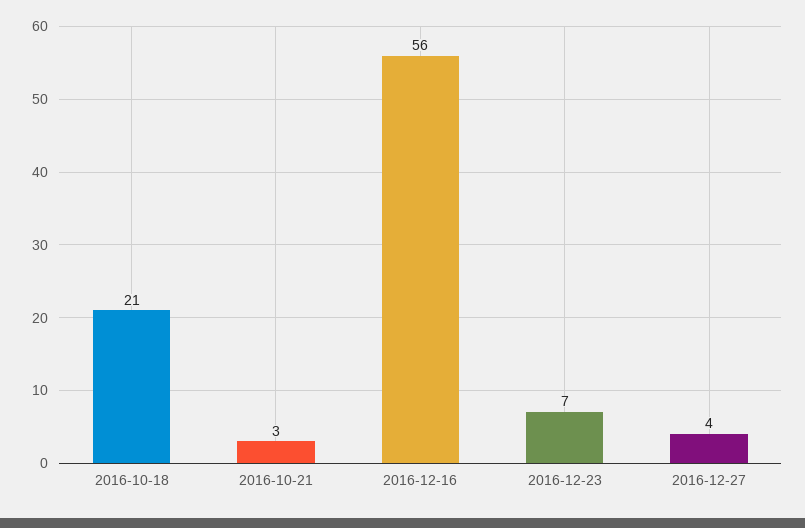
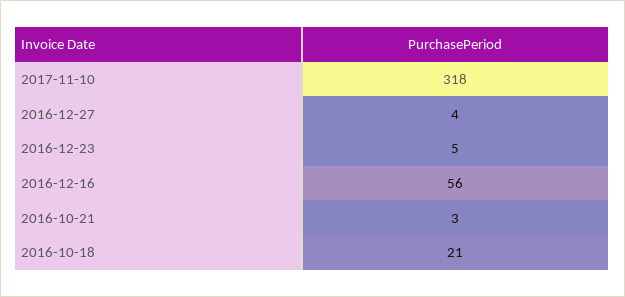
2016-12-23: 7 -> 5
2017-11-10: none -> 318

